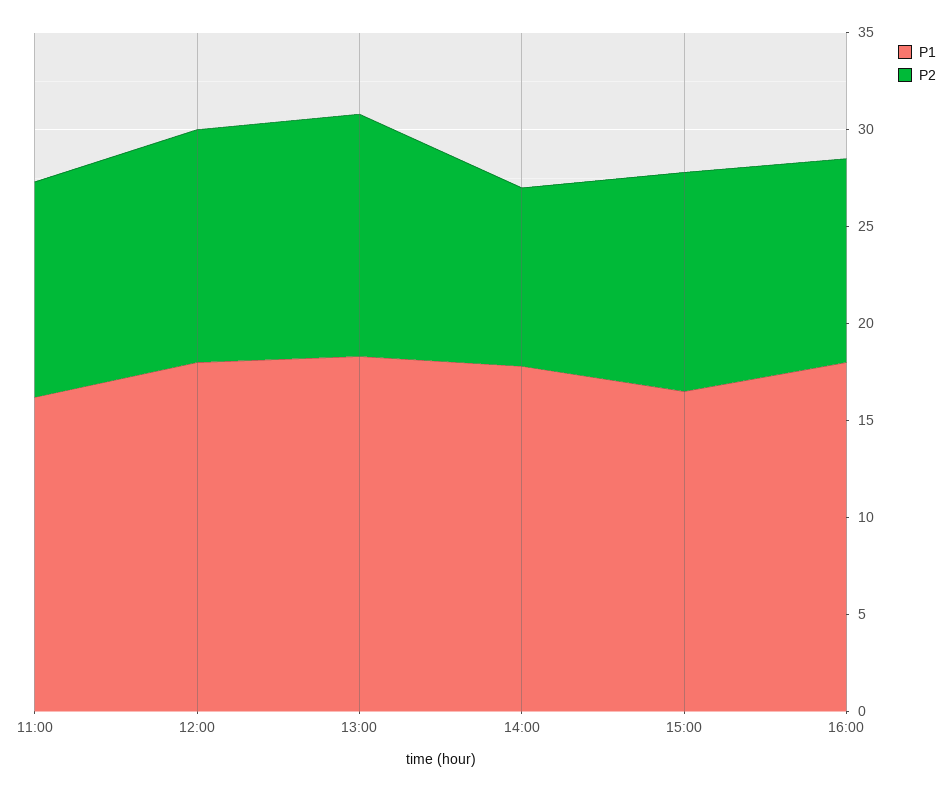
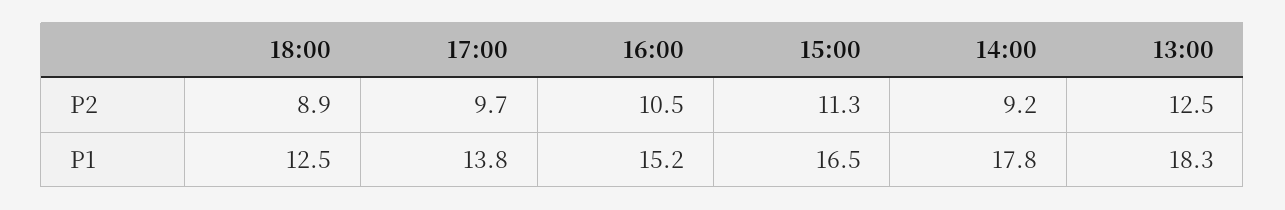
P1, 11:00: 16 -> none
P2, 11:00: 11 -> none
P1, 12:00: 18 -> none
P2, 12:00: 12 -> none
P1, 16:00: 18 -> 15.2
P2, 18:00: none -> 8.9
P2, 17:00: none -> 9.7
P1, 18:00: none -> 12.5
P1, 17:00: none -> 13.8

